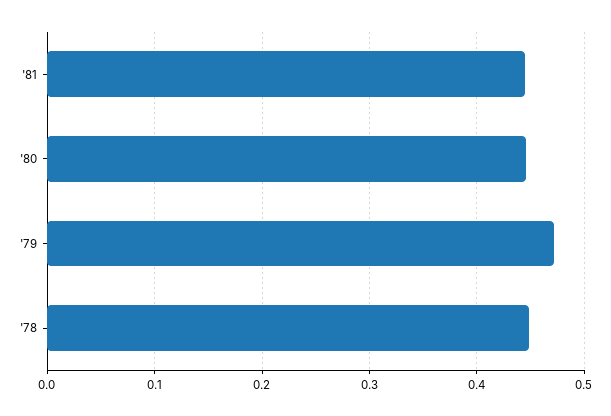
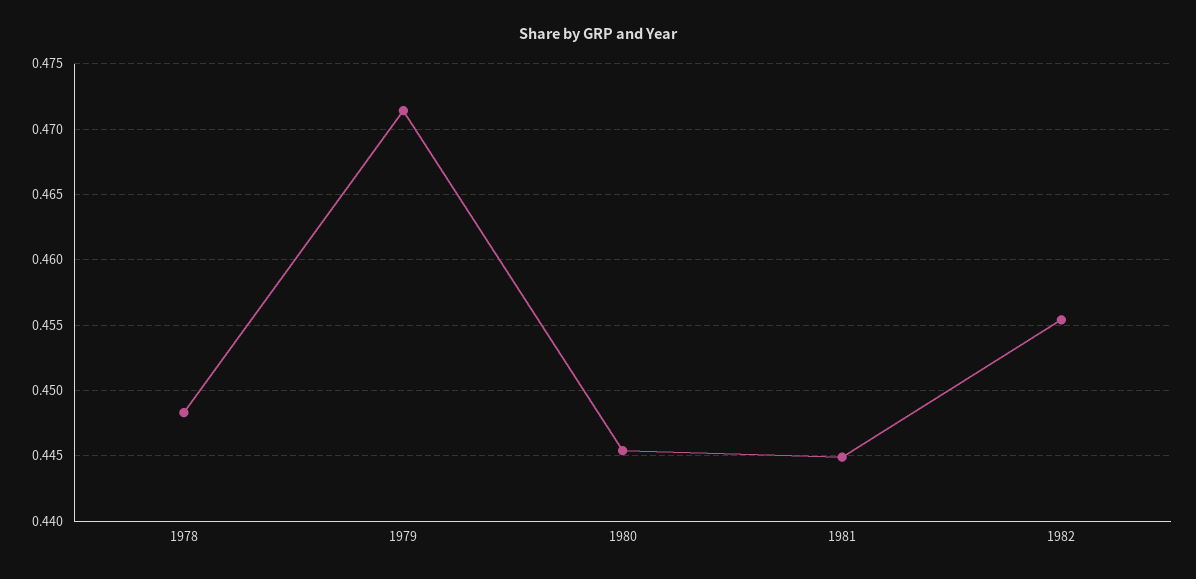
1982: none -> 0.4555

